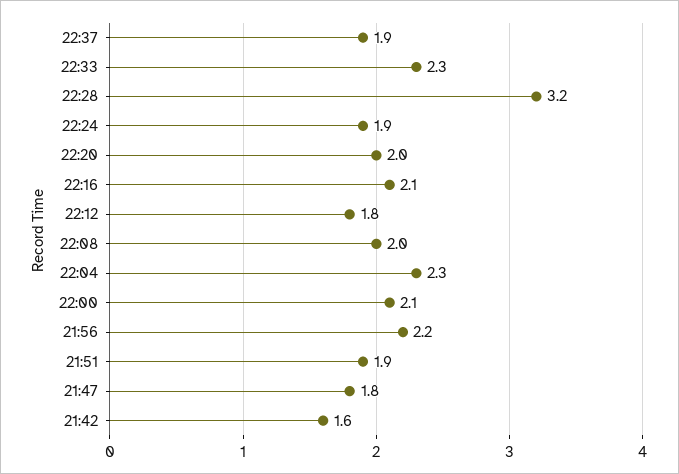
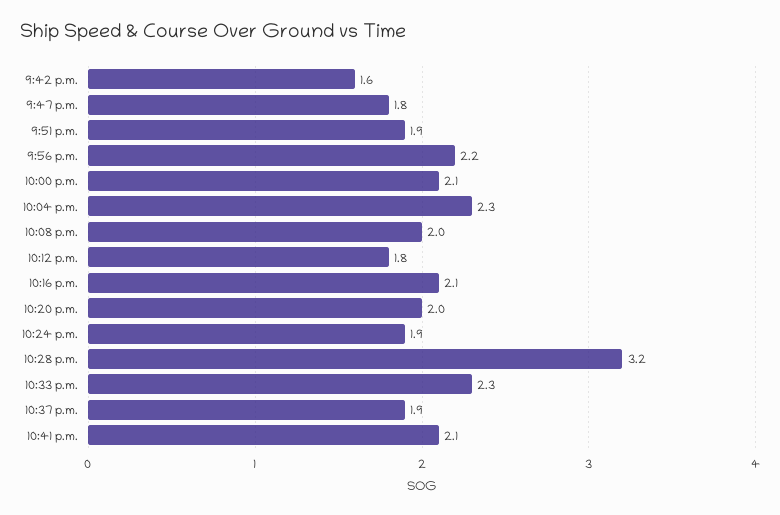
10:41 p.m.: none -> 2.1

